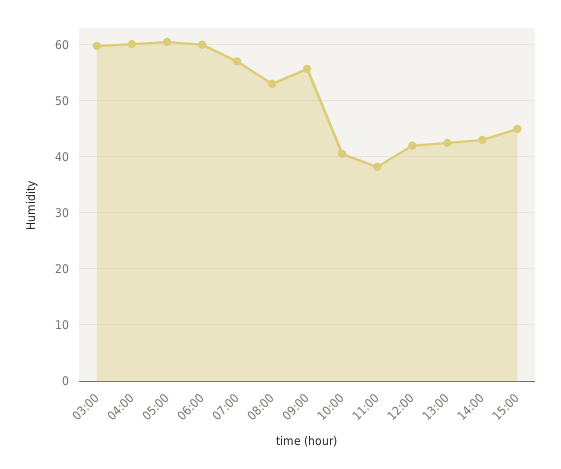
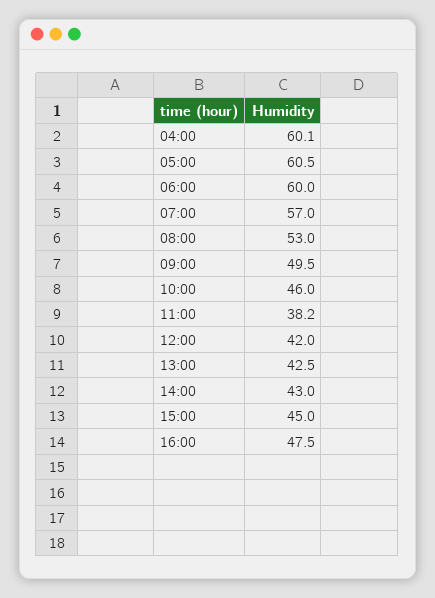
03:00: 60 -> none
09:00: 56 -> 49.5
10:00: 40 -> 46
16:00: none -> 47.5

